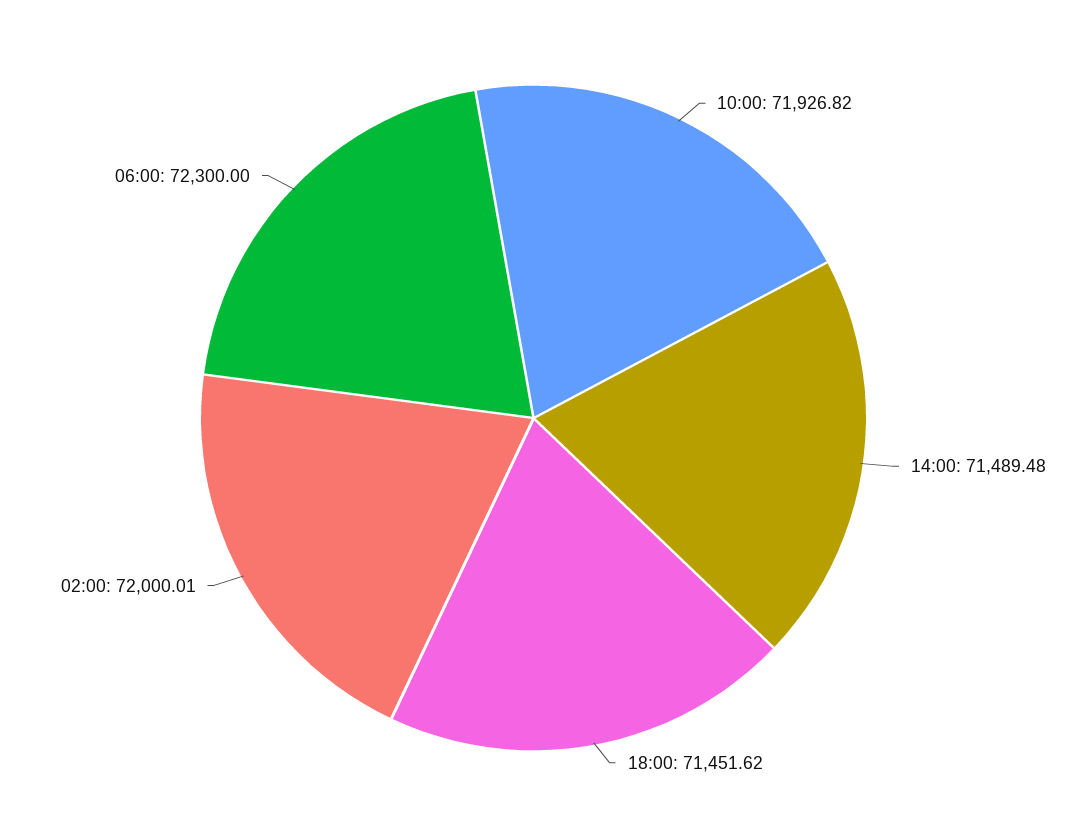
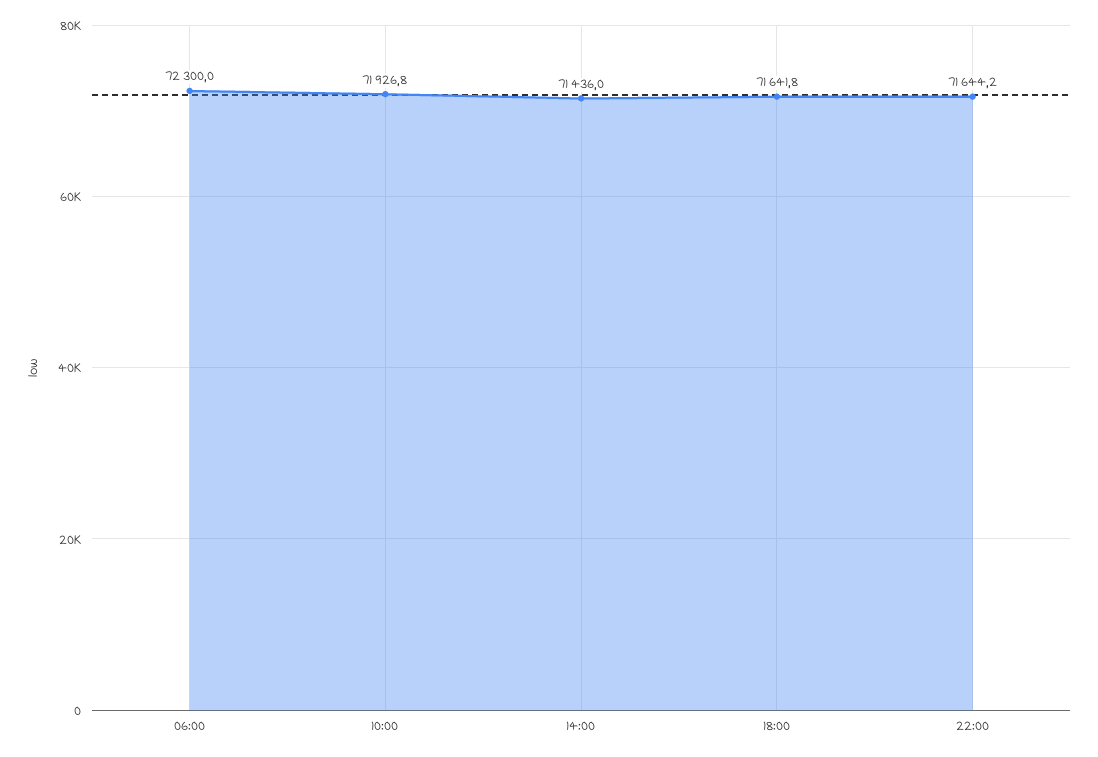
14:00: 71489.48 -> 71436
18:00: 71451.62 -> 71641.8
02:00: 72000.01 -> none
22:00: none -> 71644.2

